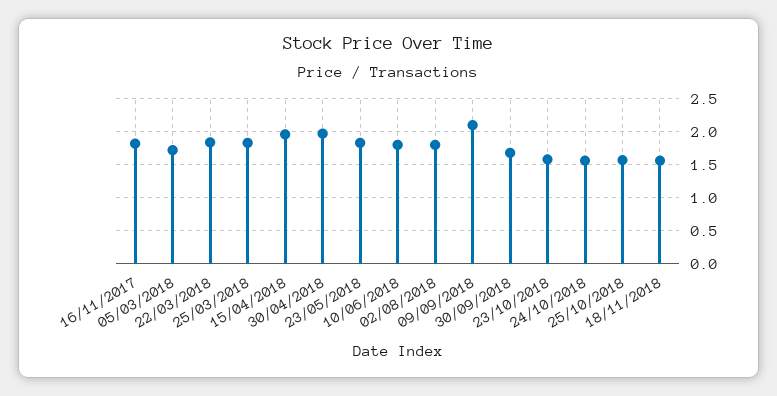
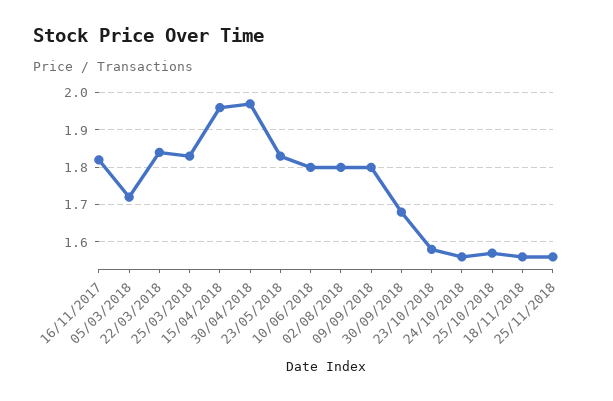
09/09/2018: 2.1 -> 1.8
25/11/2018: none -> 1.55

